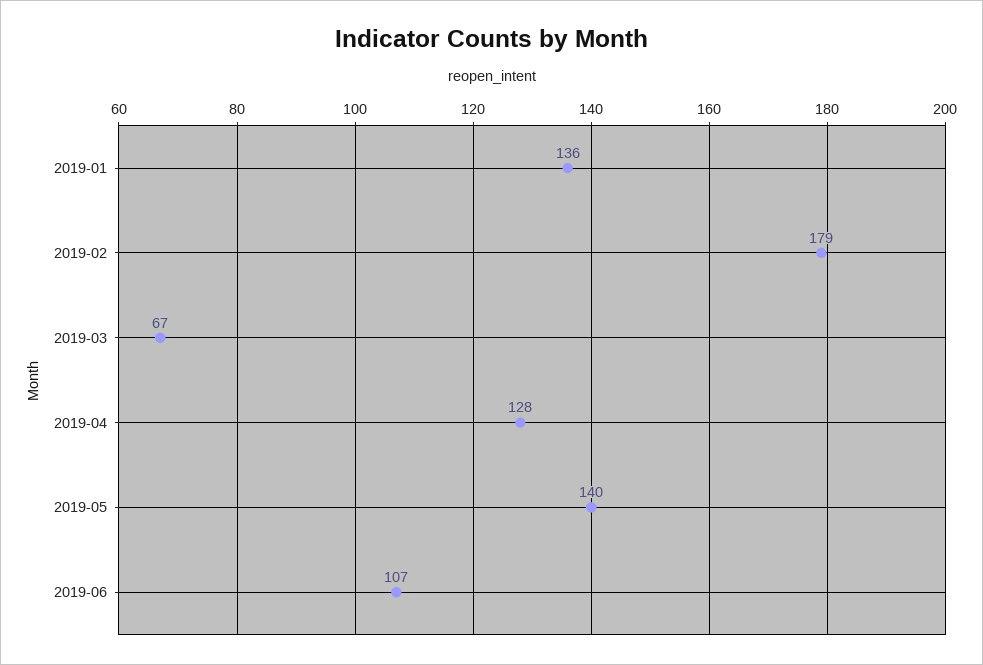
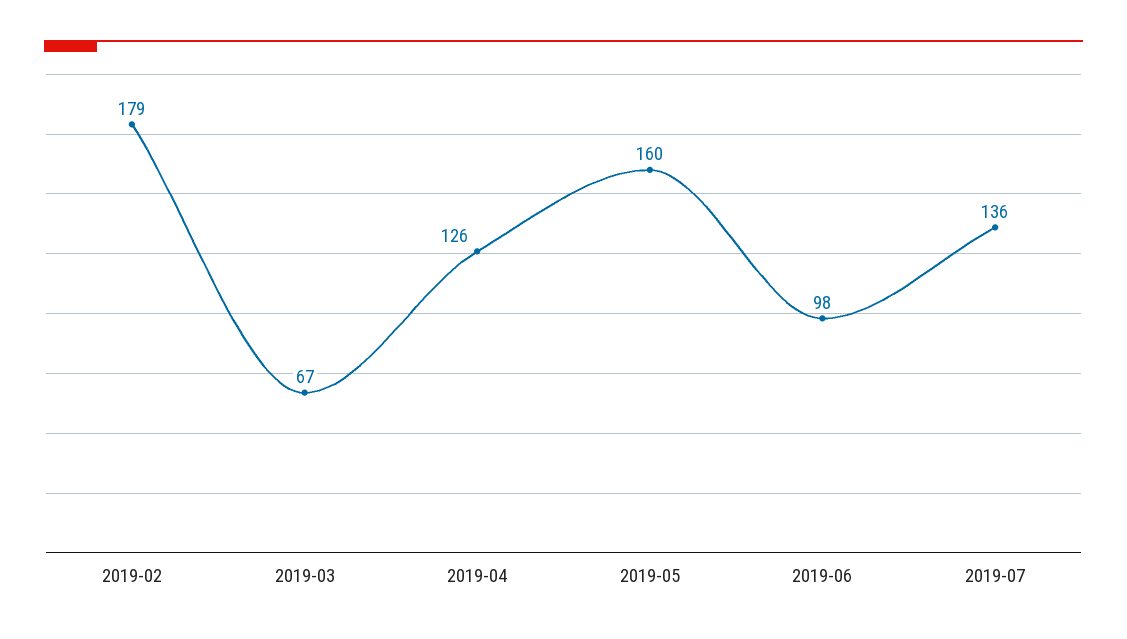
2019-01: 136 -> none
2019-04: 128 -> 126
2019-05: 140 -> 160
2019-06: 107 -> 98
2019-07: none -> 136

